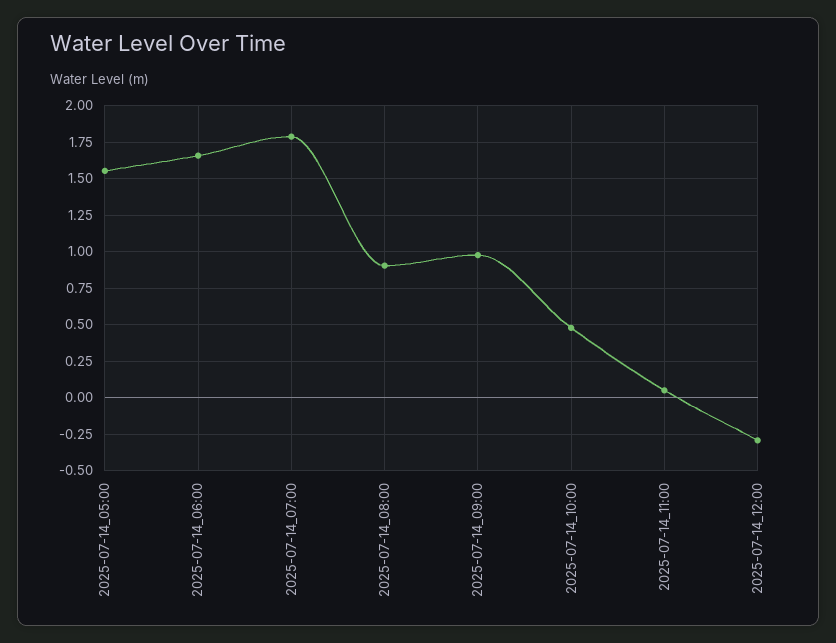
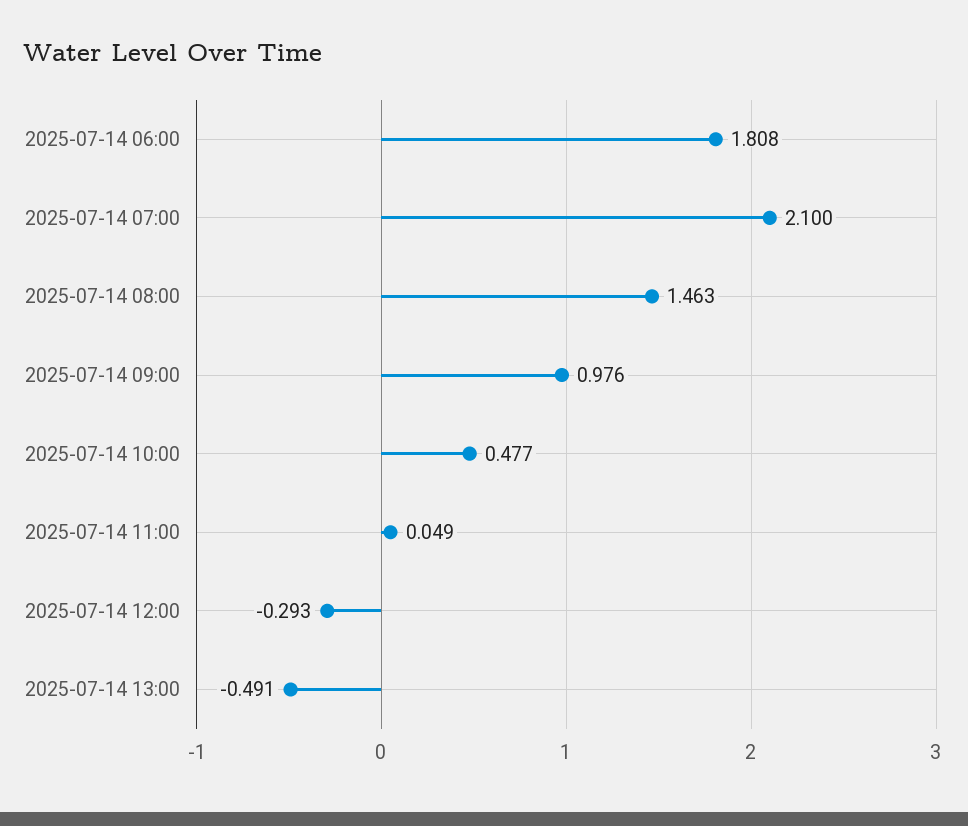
2025-07-14_05:00: 1.55 -> none
2025-07-14_06:00: 1.65 -> 1.808
2025-07-14_07:00: 1.8 -> 2.1
2025-07-14_08:00: 0.9 -> 1.463
2025-07-14 13:00: none -> -0.491

